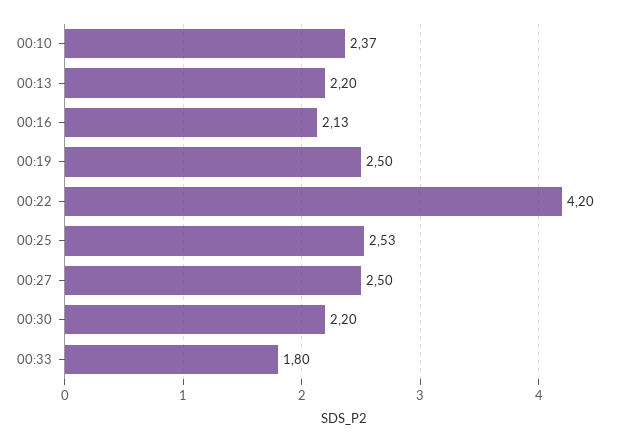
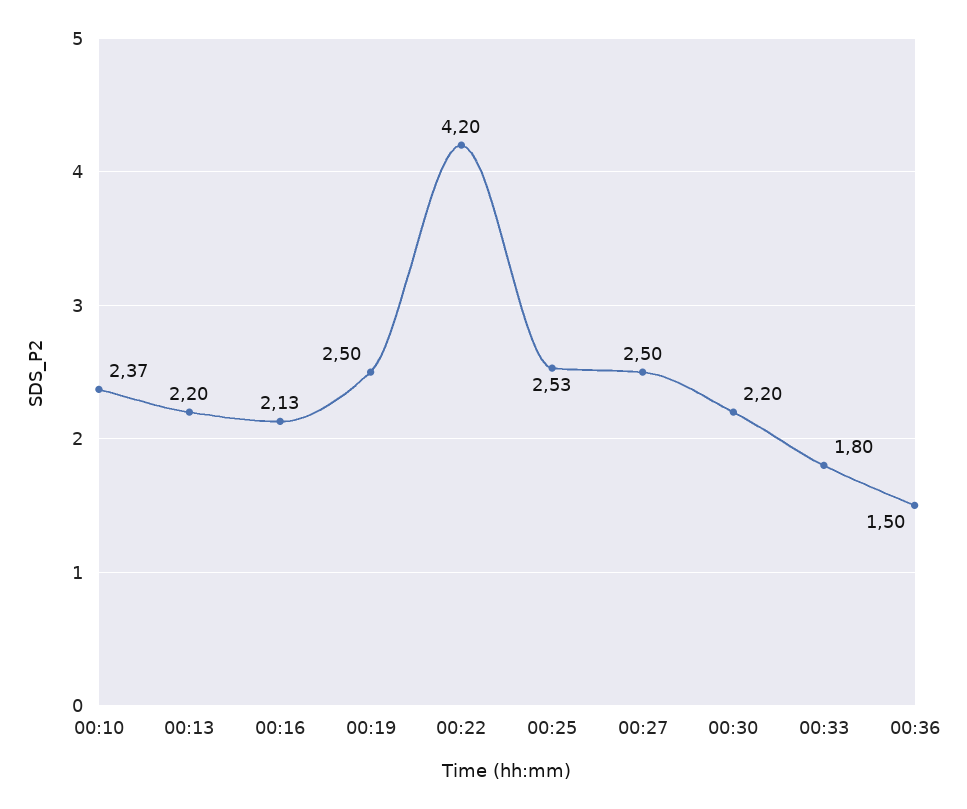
00:36: none -> 1.5

